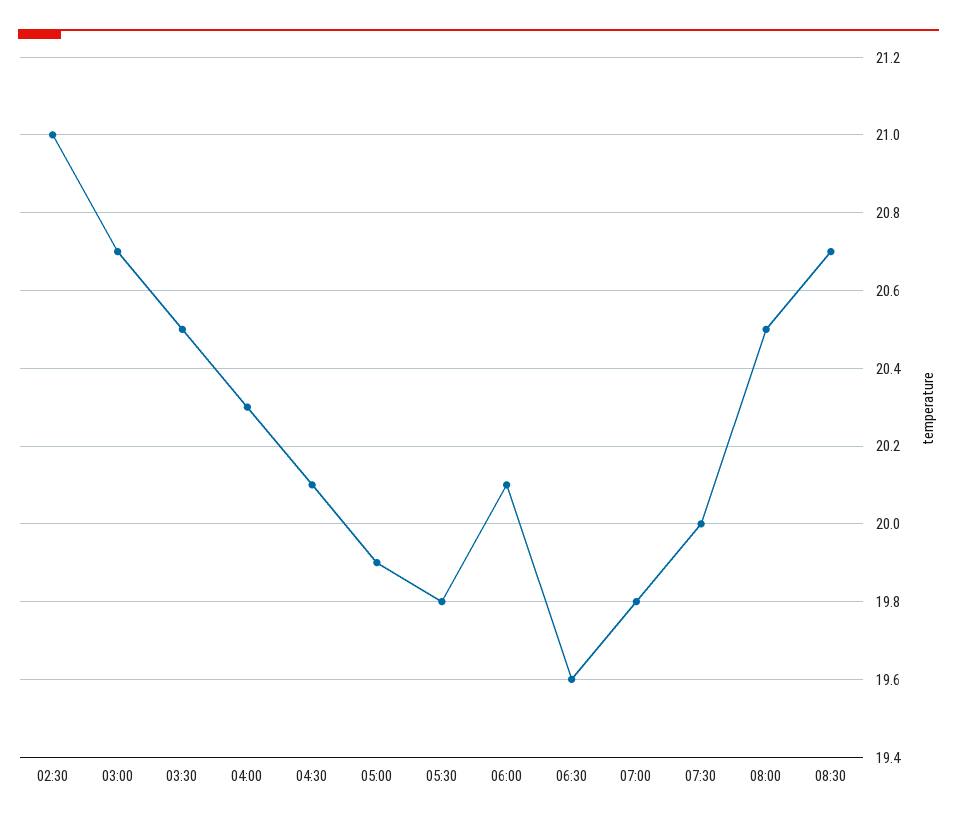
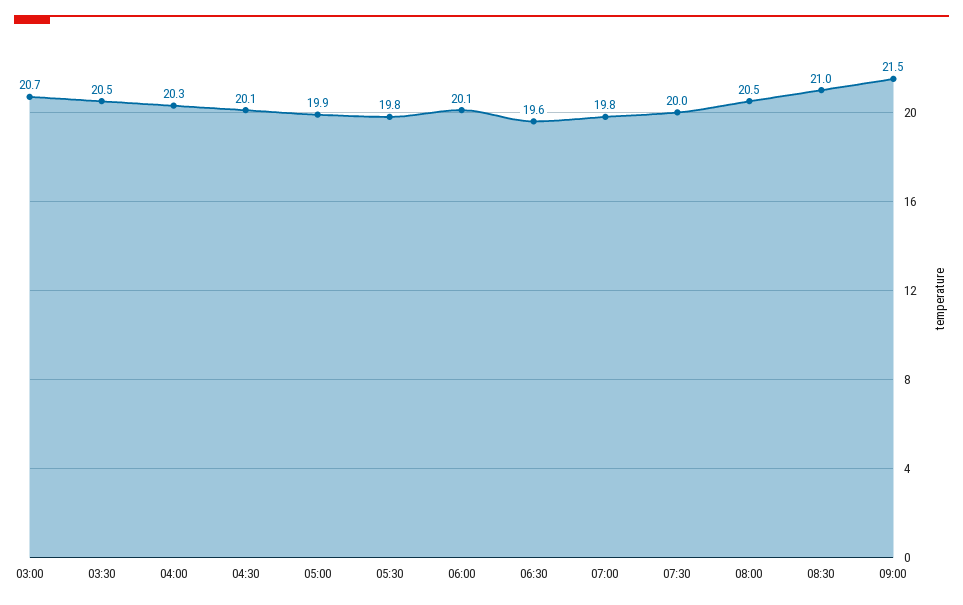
02:30: 21 -> none
08:30: 20.7 -> 21
09:00: none -> 21.5

